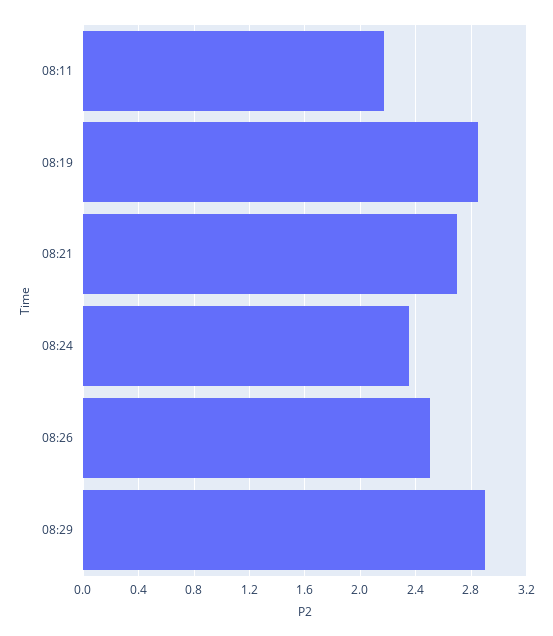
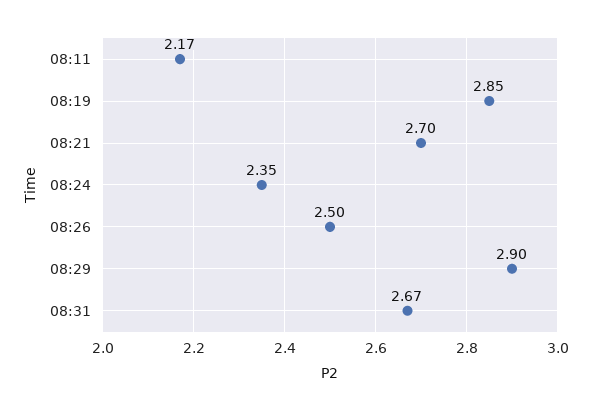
08:31: none -> 2.67

